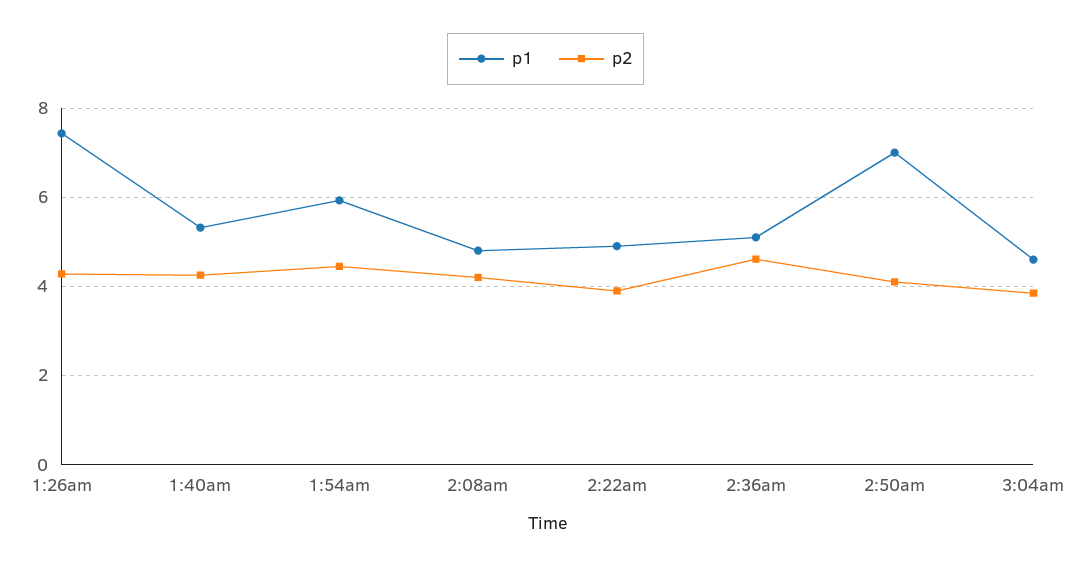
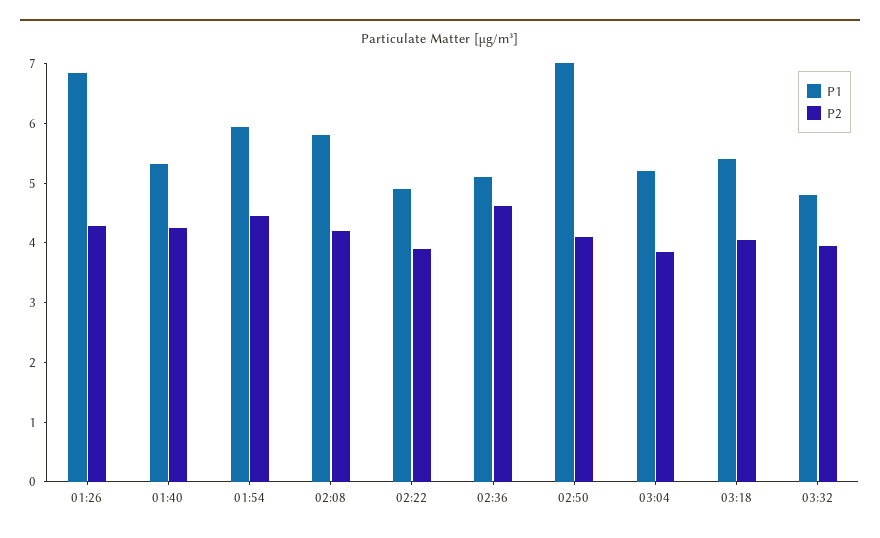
p1, 1:26am: 7.4 -> 6.8
p1, 2:08am: 4.8 -> 5.8
p1, 3:04am: 4.6 -> 5.2
p1, 03:18: none -> 5.4
p2, 03:18: none -> 4
p1, 03:32: none -> 4.8
p2, 03:32: none -> 4

